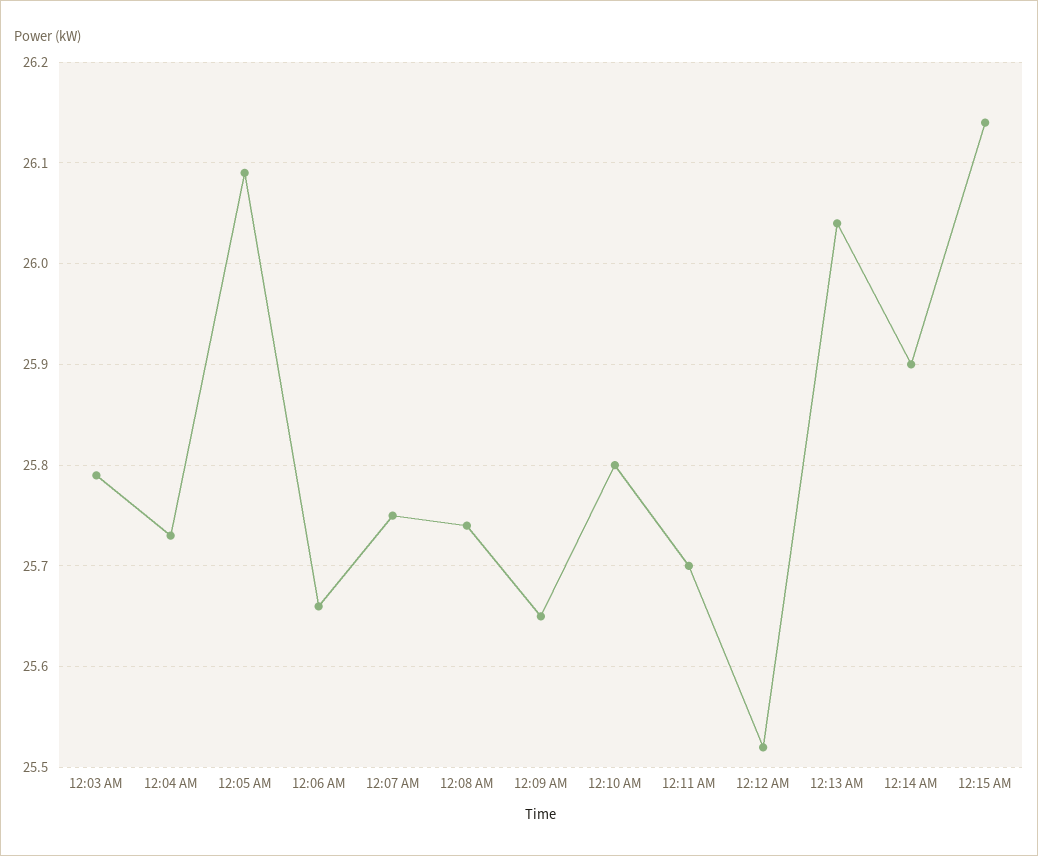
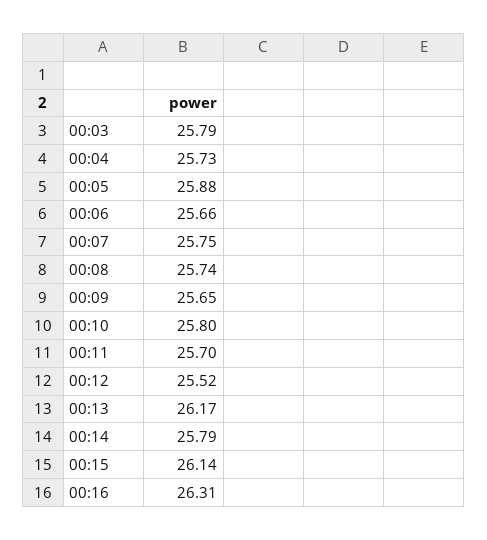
12:05 AM: 26.09 -> 25.88
12:13 AM: 26.04 -> 26.17
12:14 AM: 25.9 -> 25.79
00:16: none -> 26.31

